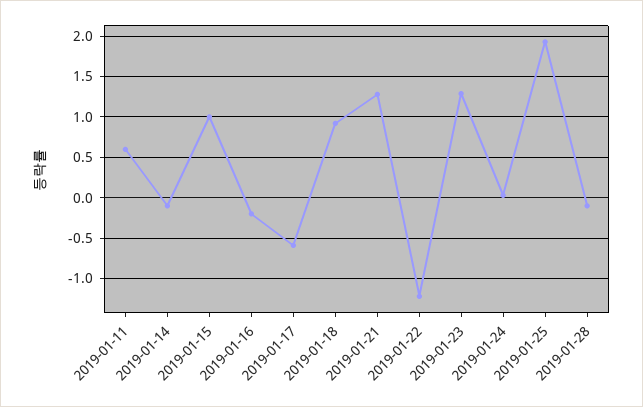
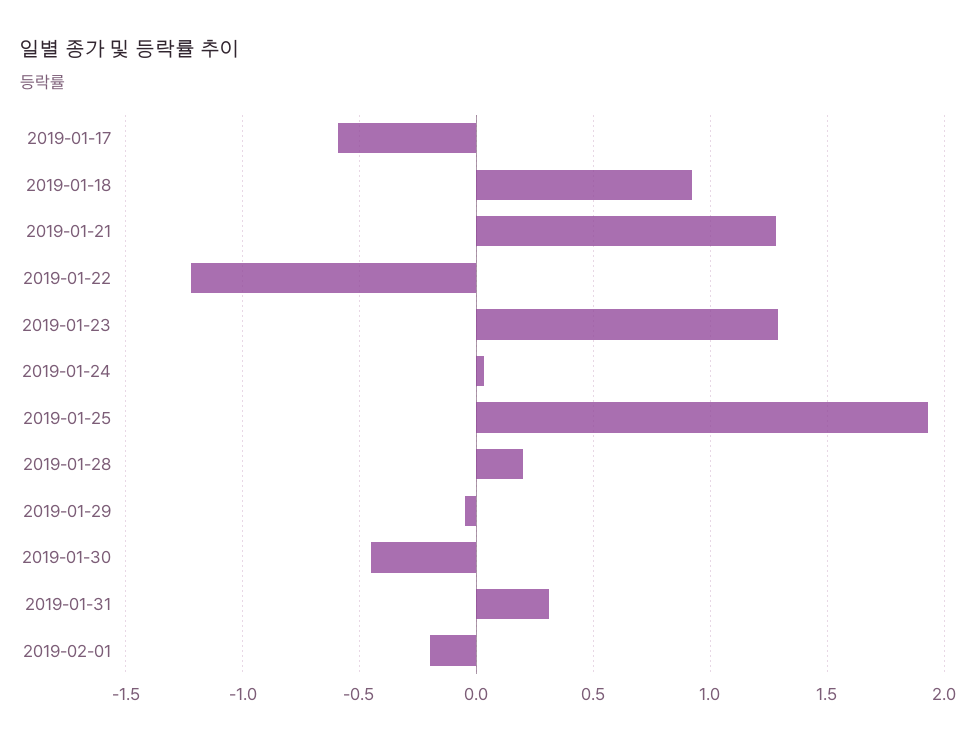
2019-01-11: 0.6 -> none
2019-01-14: -0.1 -> none
2019-01-15: 1 -> none
2019-01-16: -0.2 -> none
2019-01-28: -0.1 -> 0.2
2019-01-29: none -> -0.05
2019-01-30: none -> -0.45
2019-01-31: none -> 0.3
2019-02-01: none -> -0.2

